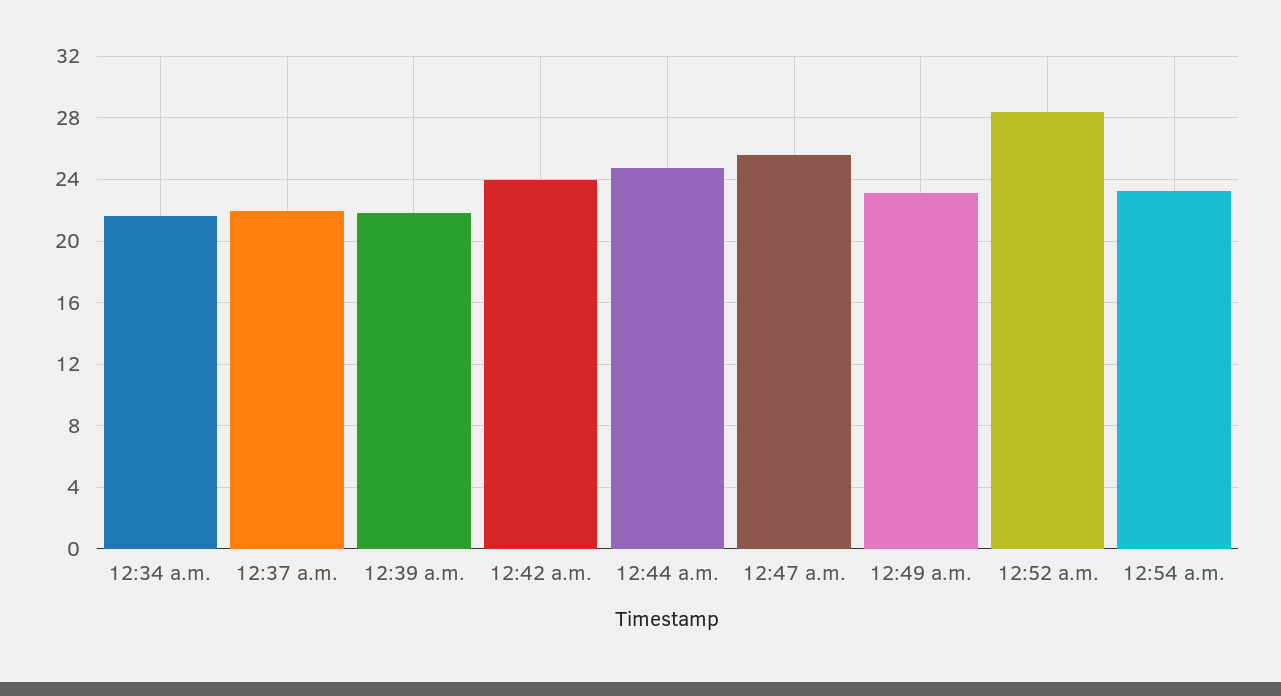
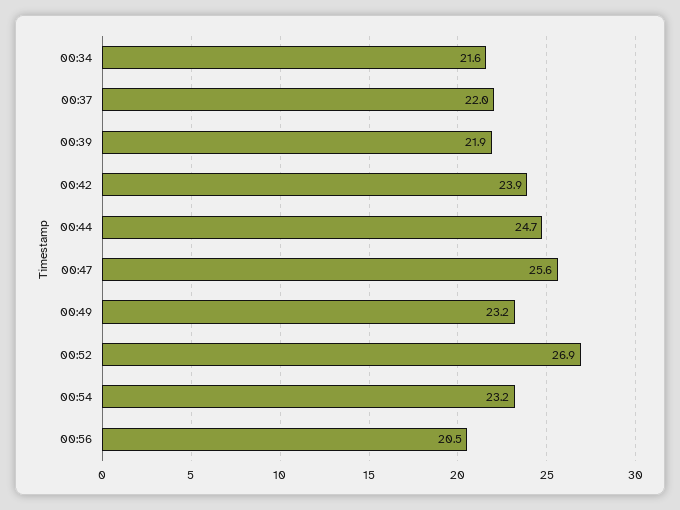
12:52 a.m.: 28.5 -> 26.9
00:56: none -> 20.5

